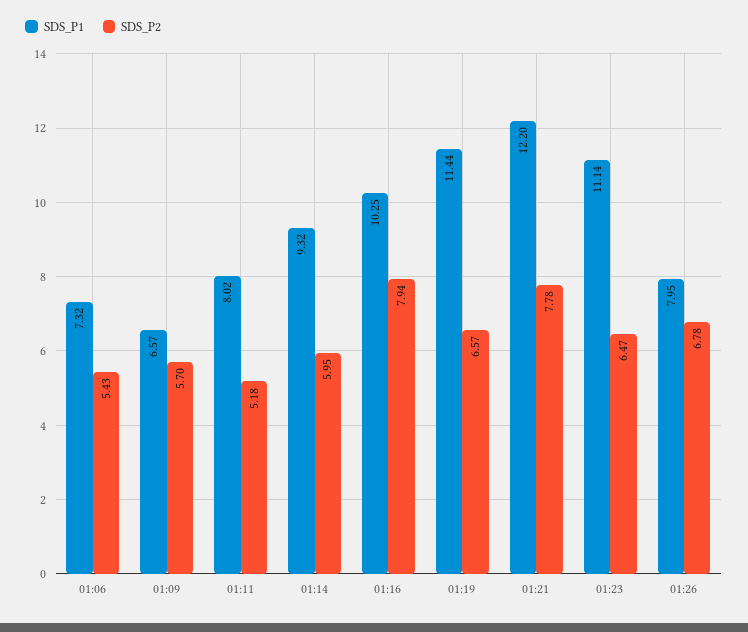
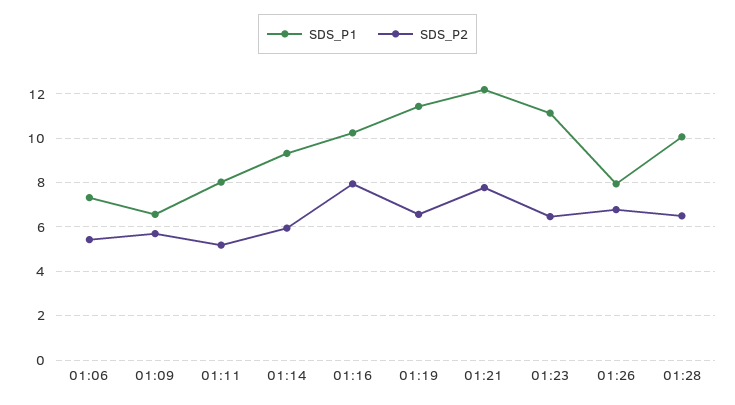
SDS_P1, 01:28: none -> 10
SDS_P2, 01:28: none -> 6.5

